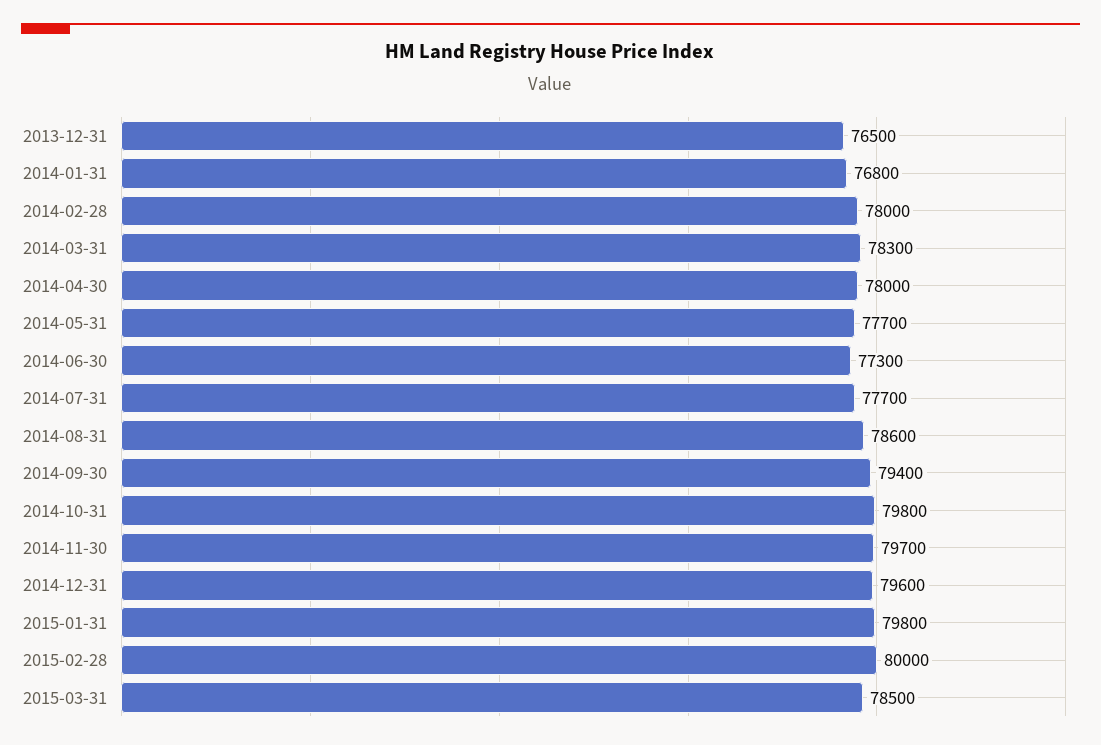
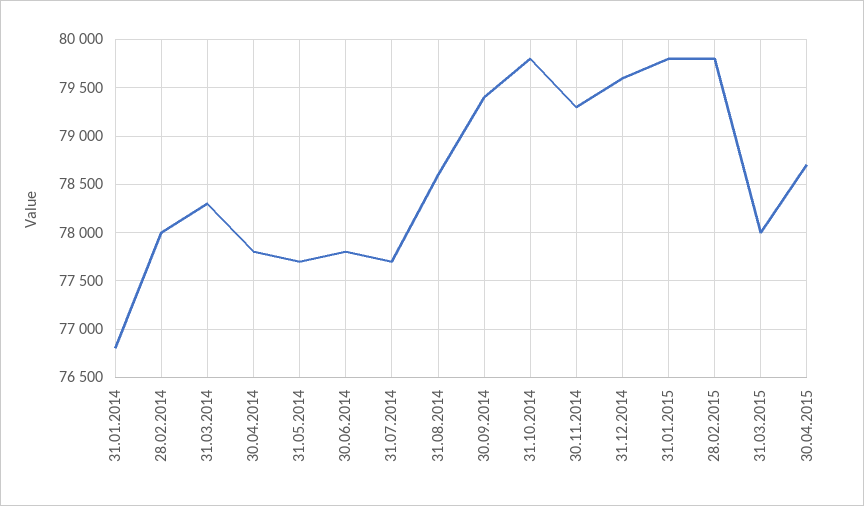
2013-12-31: 76500 -> none
2014-04-30: 78000 -> 77800
2014-06-30: 77300 -> 77800
2014-11-30: 79700 -> 79300
2015-02-28: 80000 -> 79800
2015-03-31: 78500 -> 78000
30.04.2015: none -> 78700

